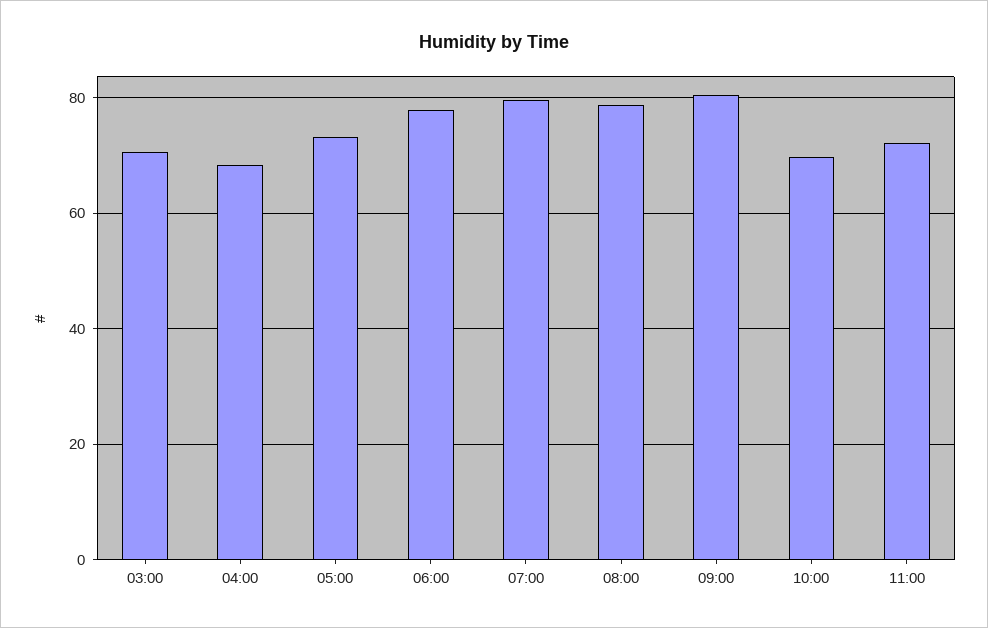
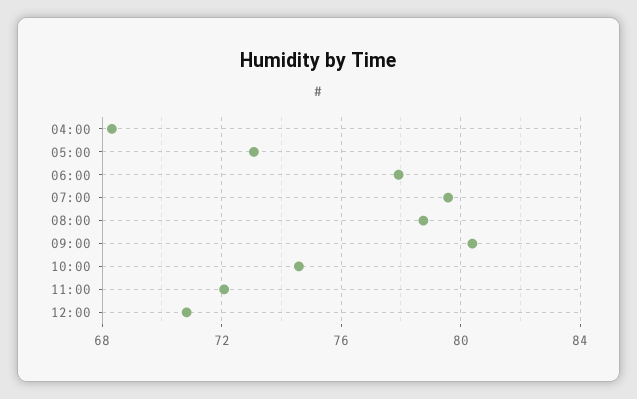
03:00: 70 -> none
10:00: 70 -> 74.5
12:00: none -> 71

